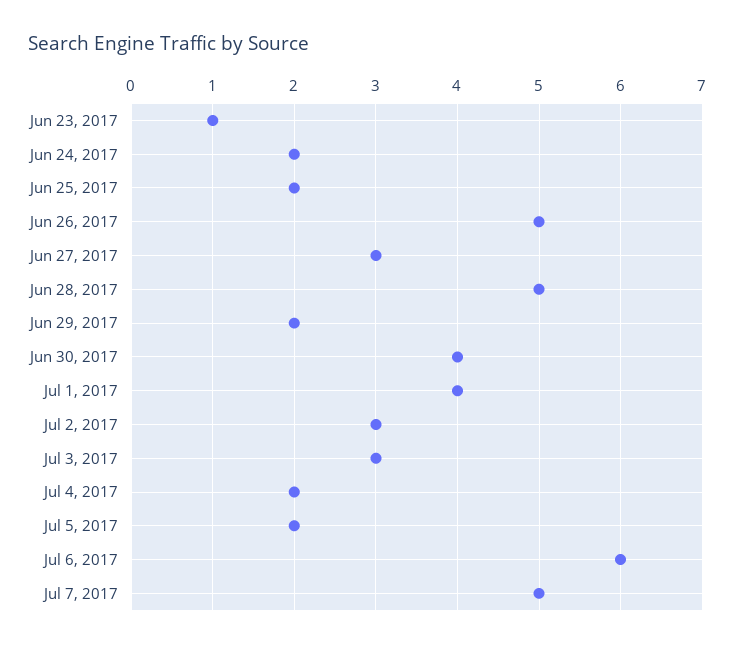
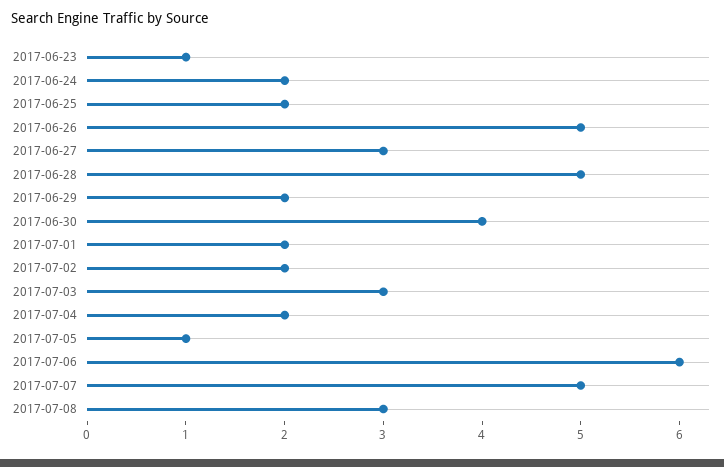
Jul 1, 2017: 4 -> 2
Jul 2, 2017: 3 -> 2
Jul 5, 2017: 2 -> 1
2017-07-08: none -> 3

